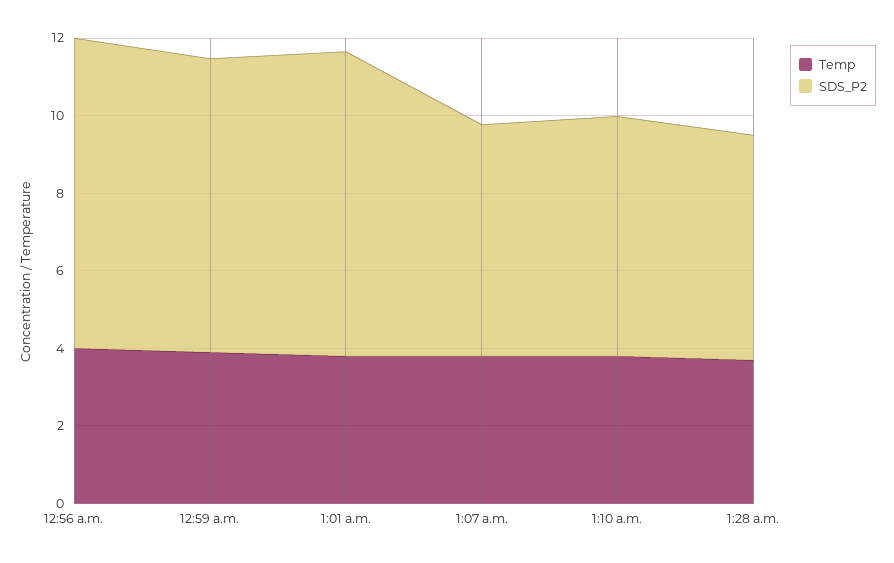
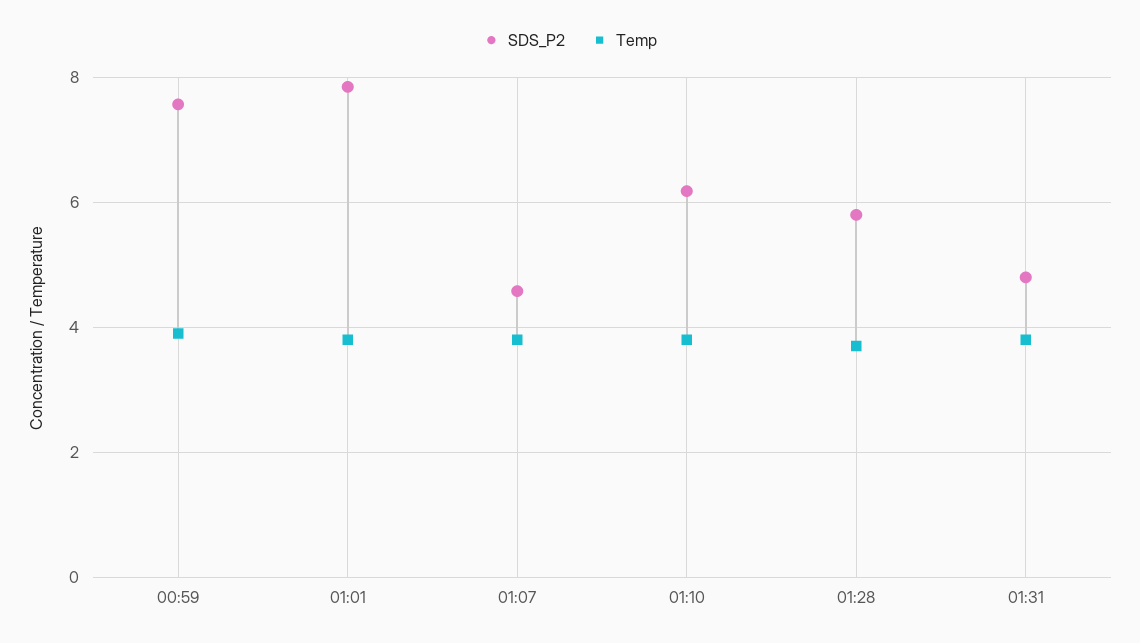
Temp, 12:56 a.m.: 4 -> none
SDS_P2, 12:56 a.m.: 8 -> none
SDS_P2, 1:07 a.m.: 6 -> 4.6
SDS_P2, 01:31: none -> 4.8
Temp, 01:31: none -> 3.8

